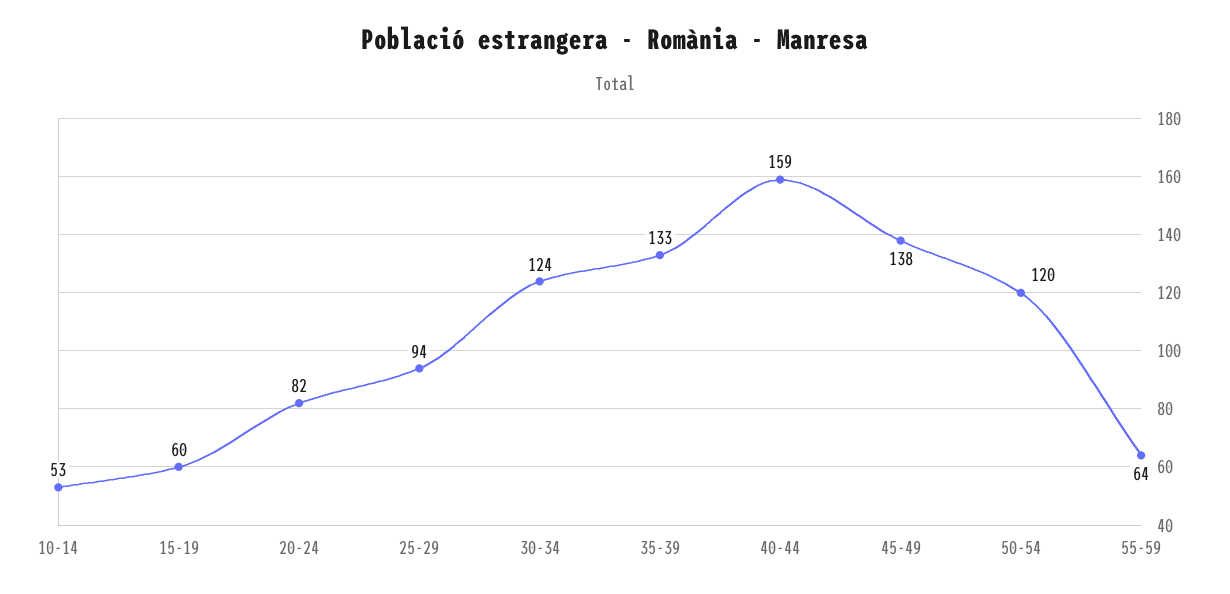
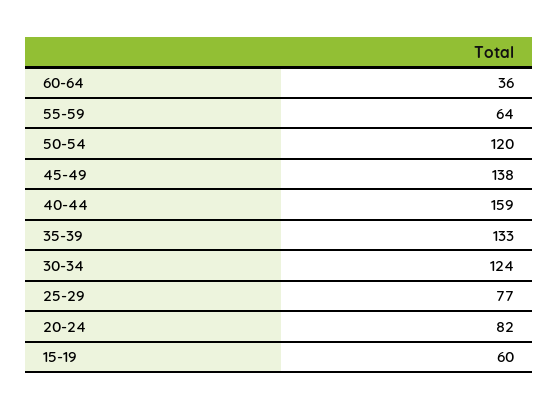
10-14: 53 -> none
25-29: 94 -> 77
60-64: none -> 36

